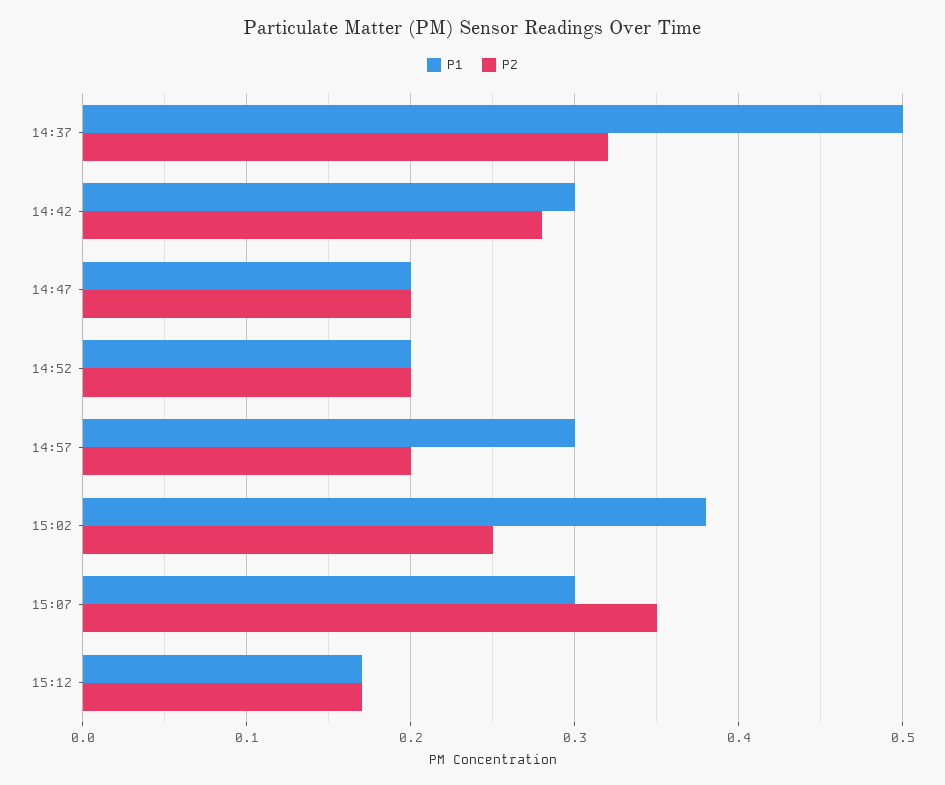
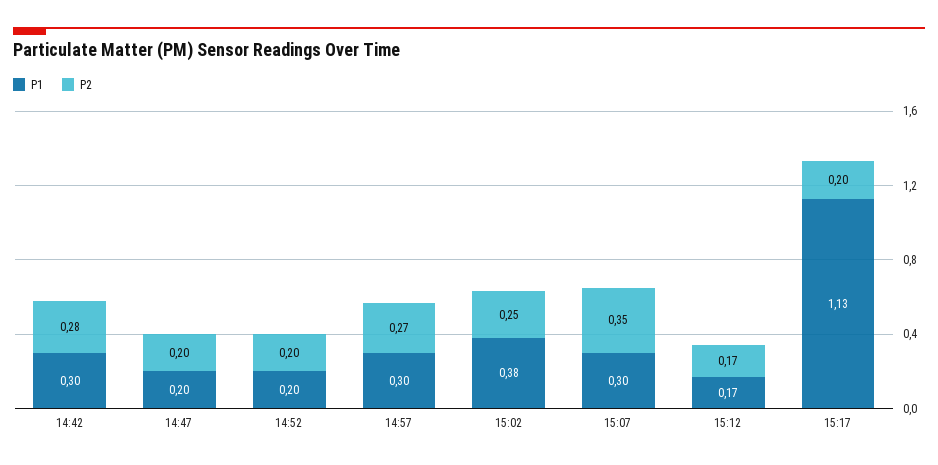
P1, 14:37: 0.5 -> none
P2, 14:37: 0.32 -> none
P2, 14:57: 0.2 -> 0.27
P1, 15:17: none -> 1.13
P2, 15:17: none -> 0.2

